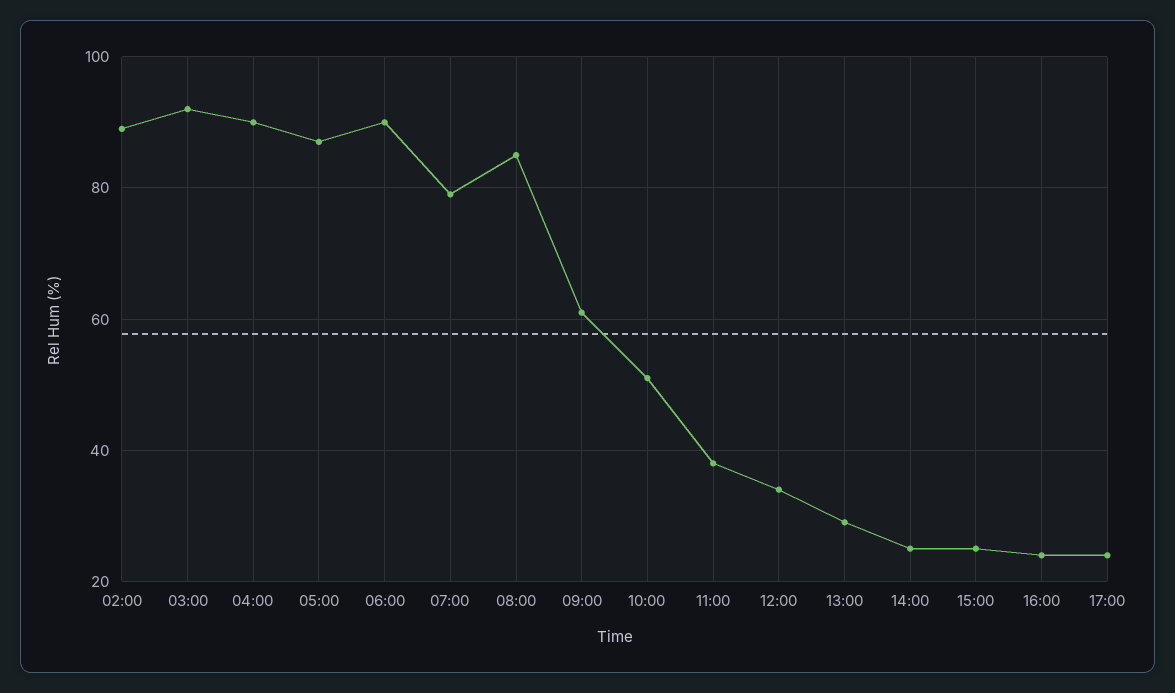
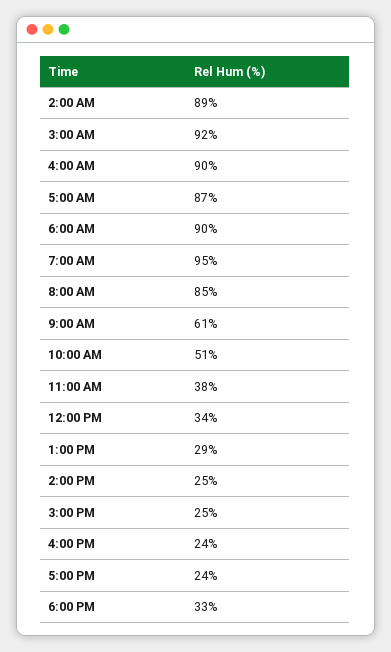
07:00: 80 -> 95
6:00 PM: none -> 33

